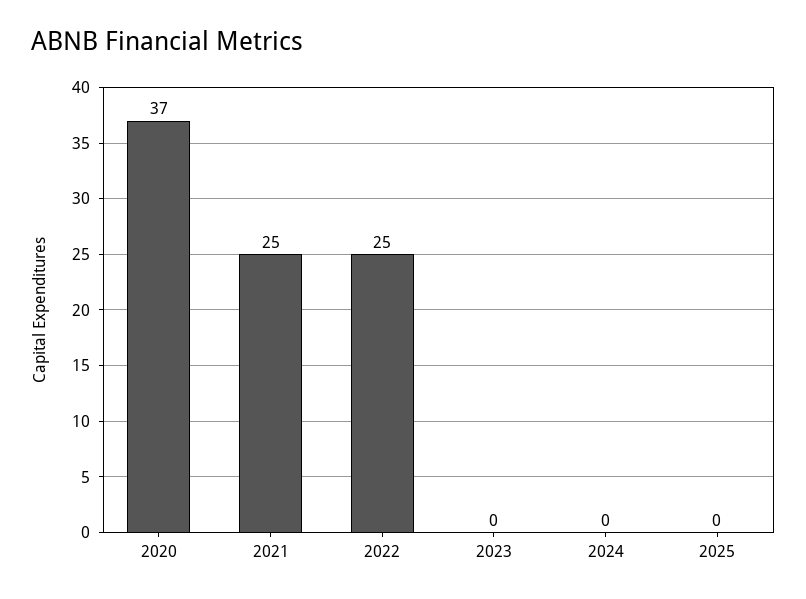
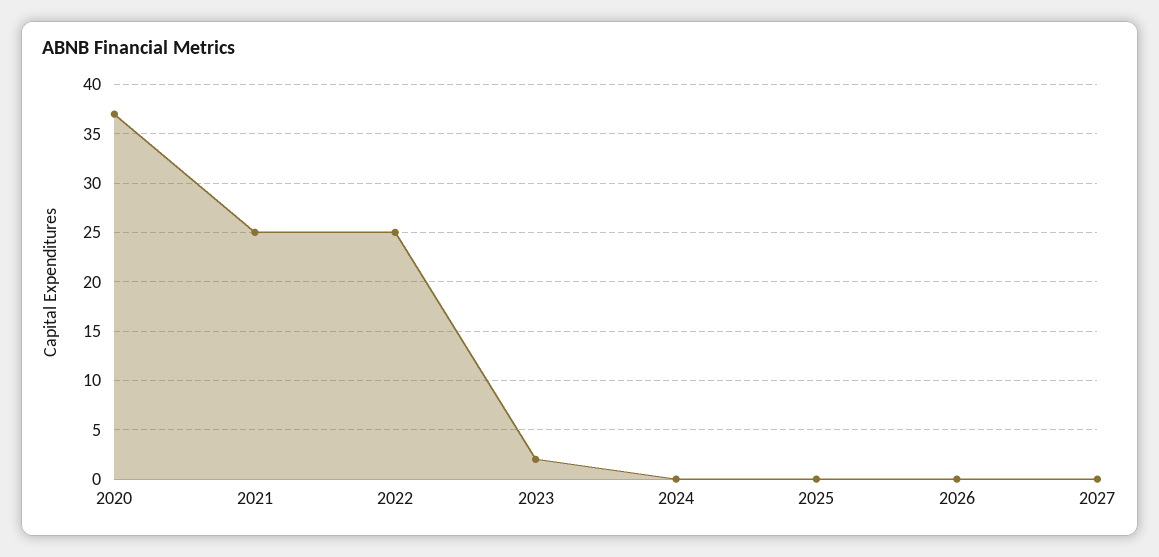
2023: 0 -> 2
2026: none -> 0
2027: none -> 0

